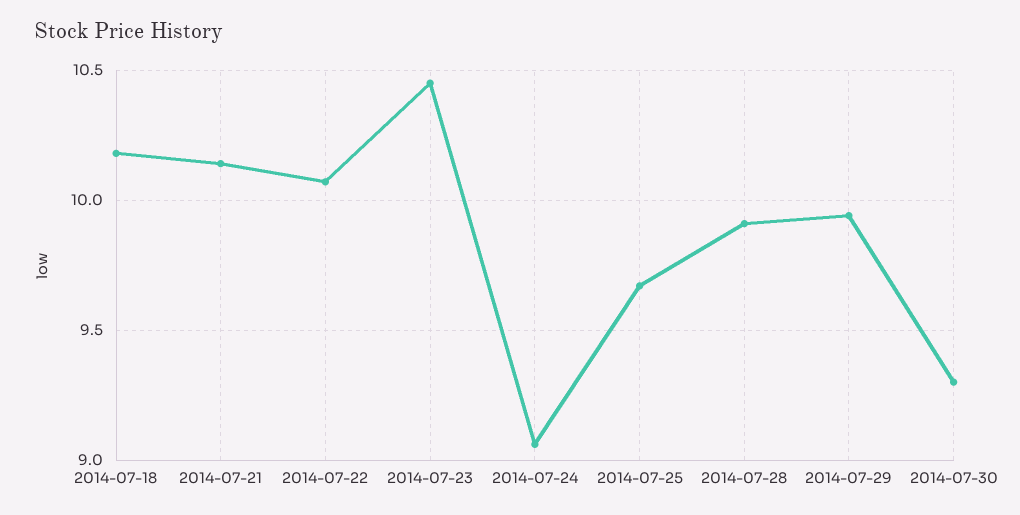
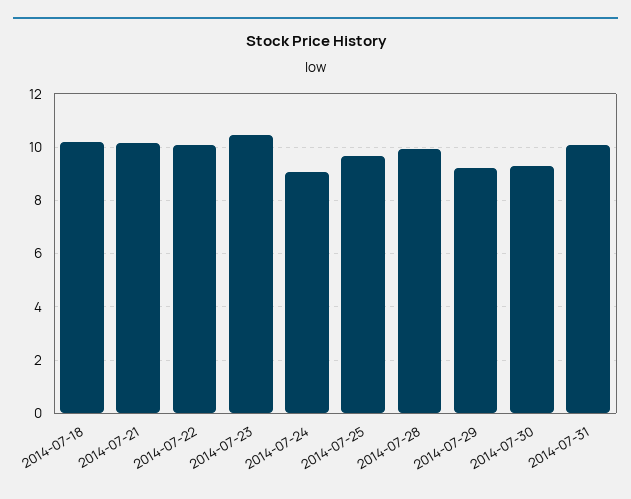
2014-07-29: 9.95 -> 9.25
2014-07-31: none -> 10

